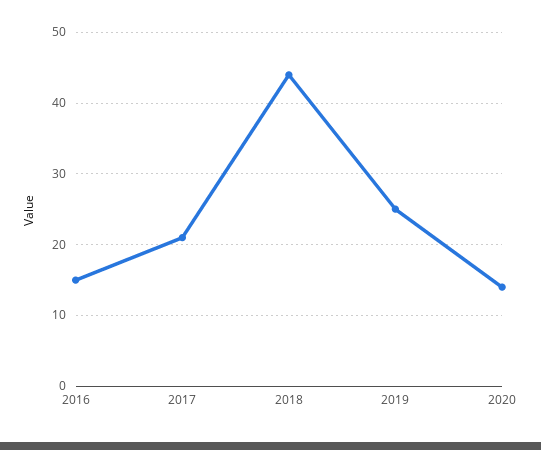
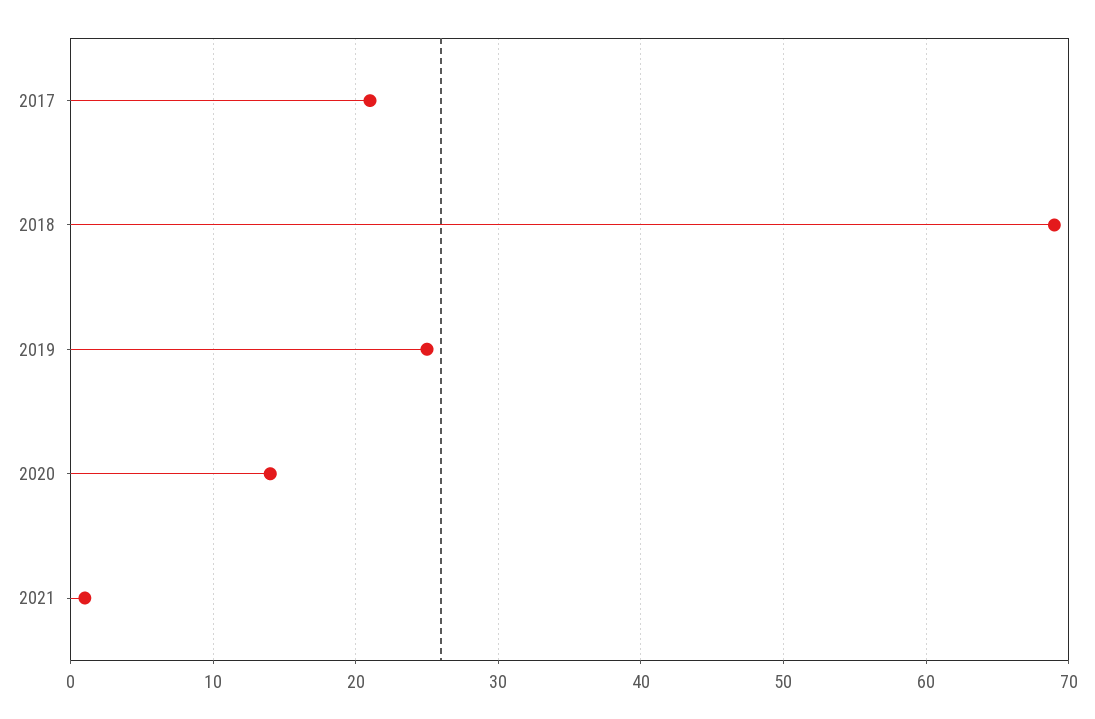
2016: 15 -> none
2018: 44 -> 69
2021: none -> 1

